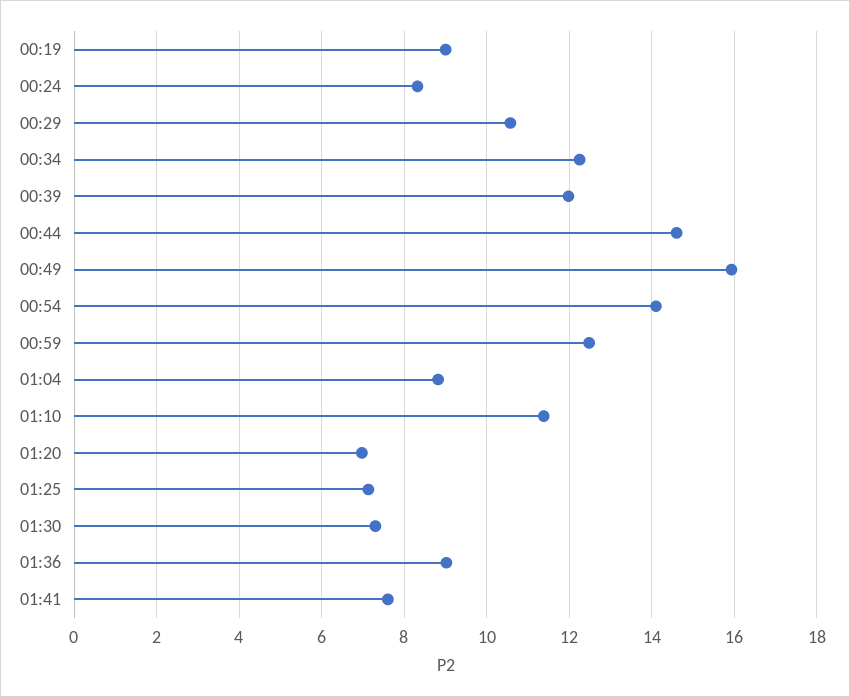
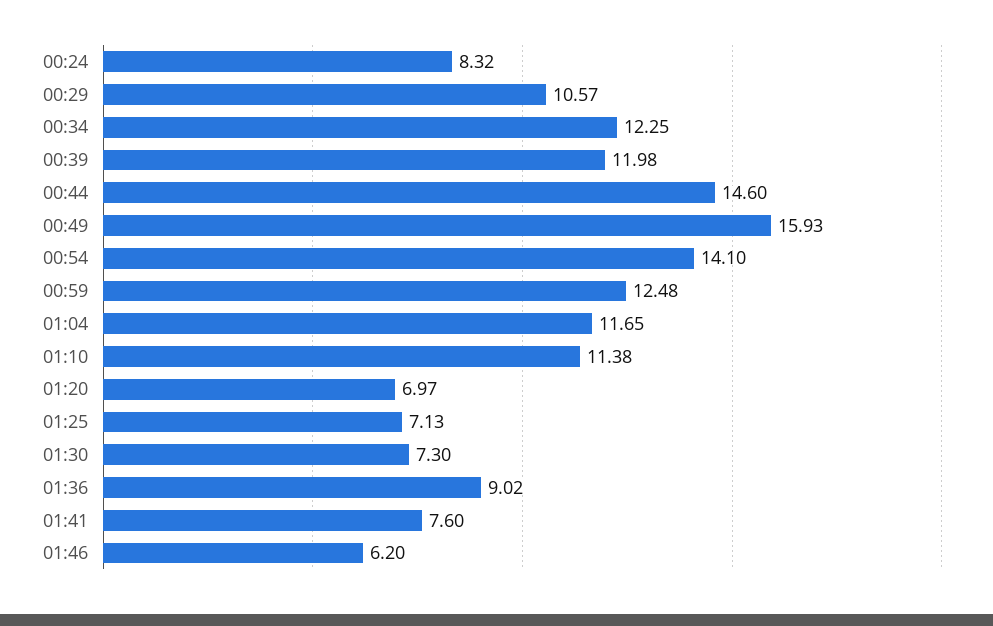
00:19: 9 -> none
01:04: 8.8 -> 11.65
01:46: none -> 6.2

